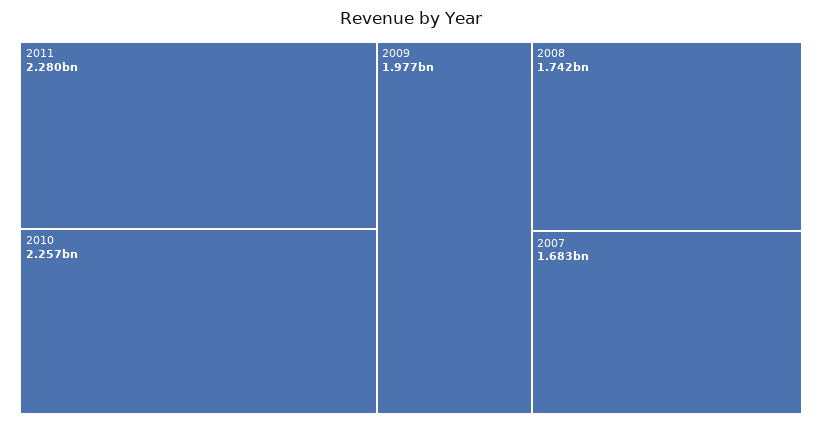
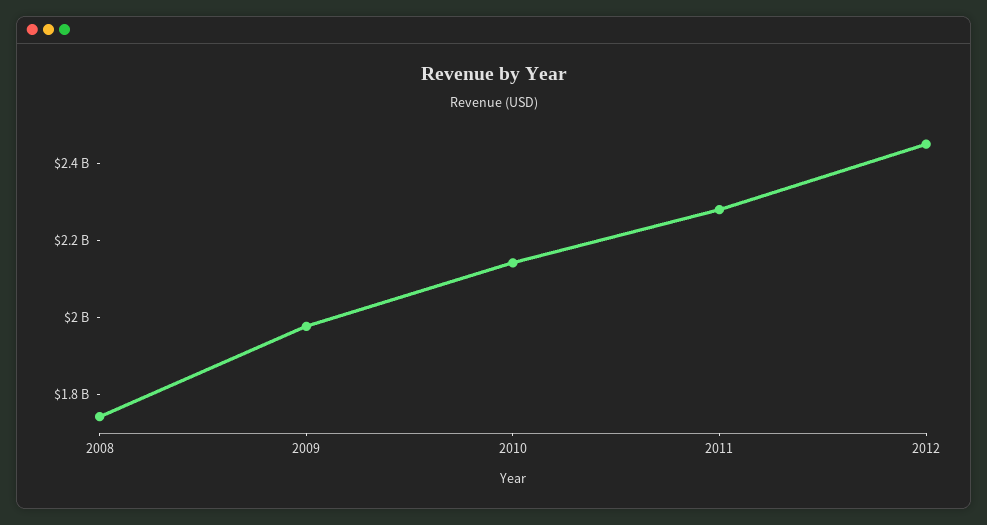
2010: 2257000000 -> 2150000000
2007: 1683000000 -> none
2012: none -> 2450000000

